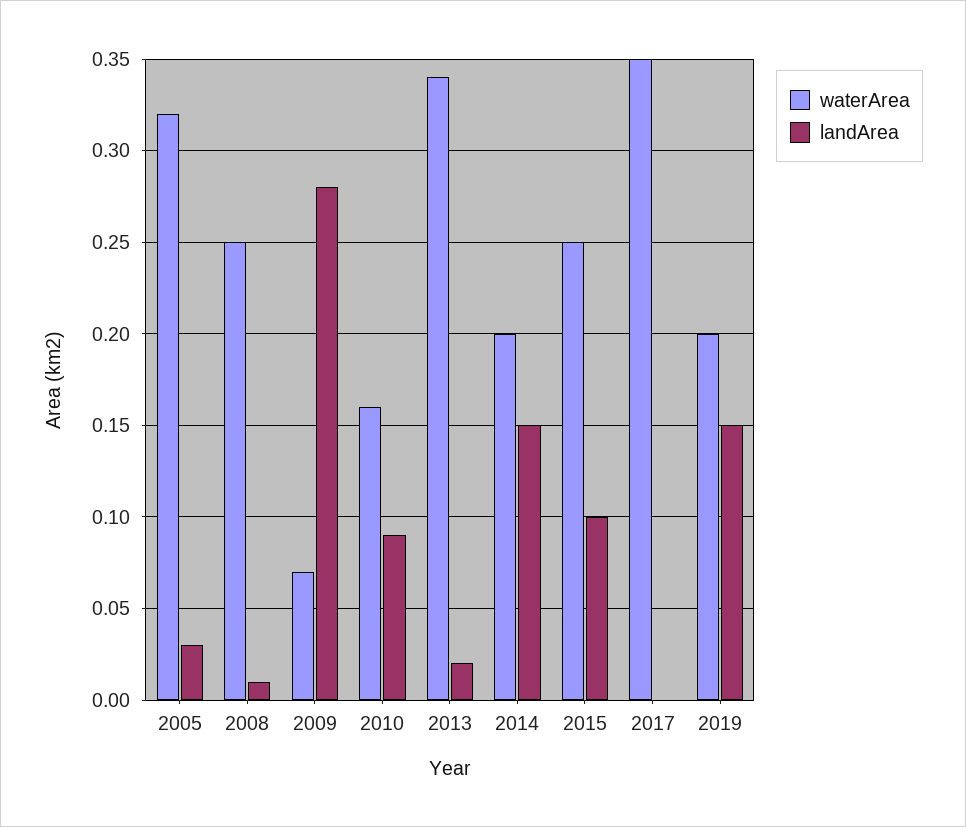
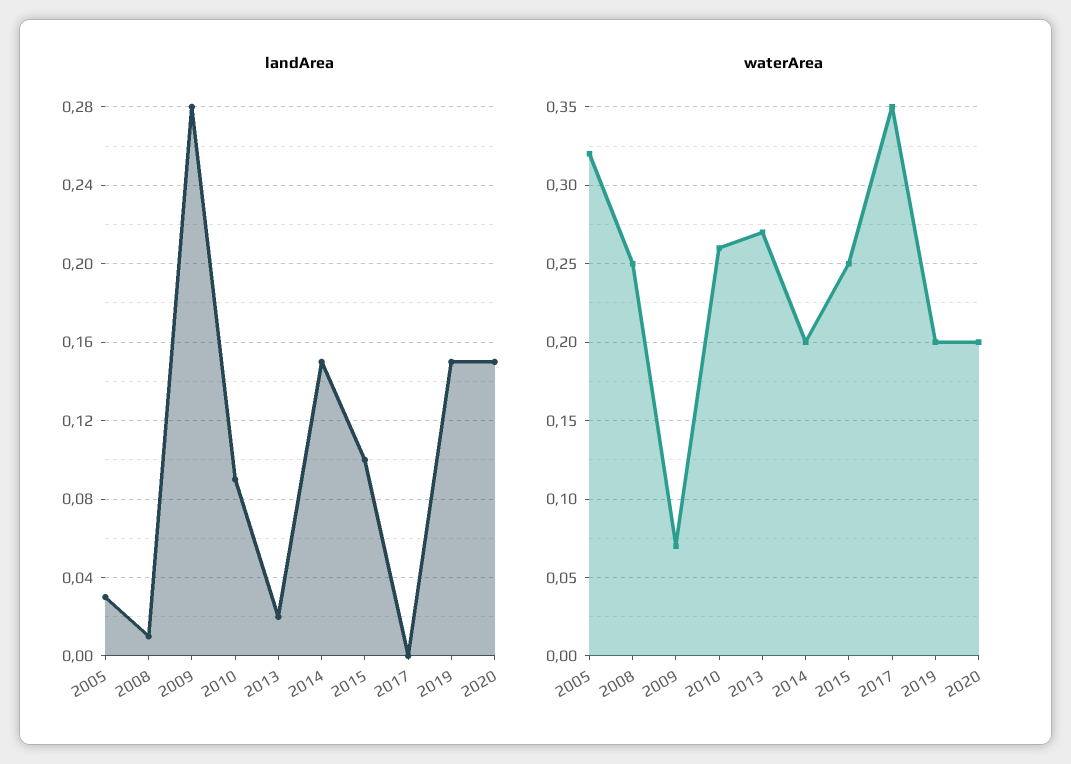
waterArea, 2010: 0.16 -> 0.26
waterArea, 2013: 0.34 -> 0.27
landArea, 2020: none -> 0.15
waterArea, 2020: none -> 0.2

